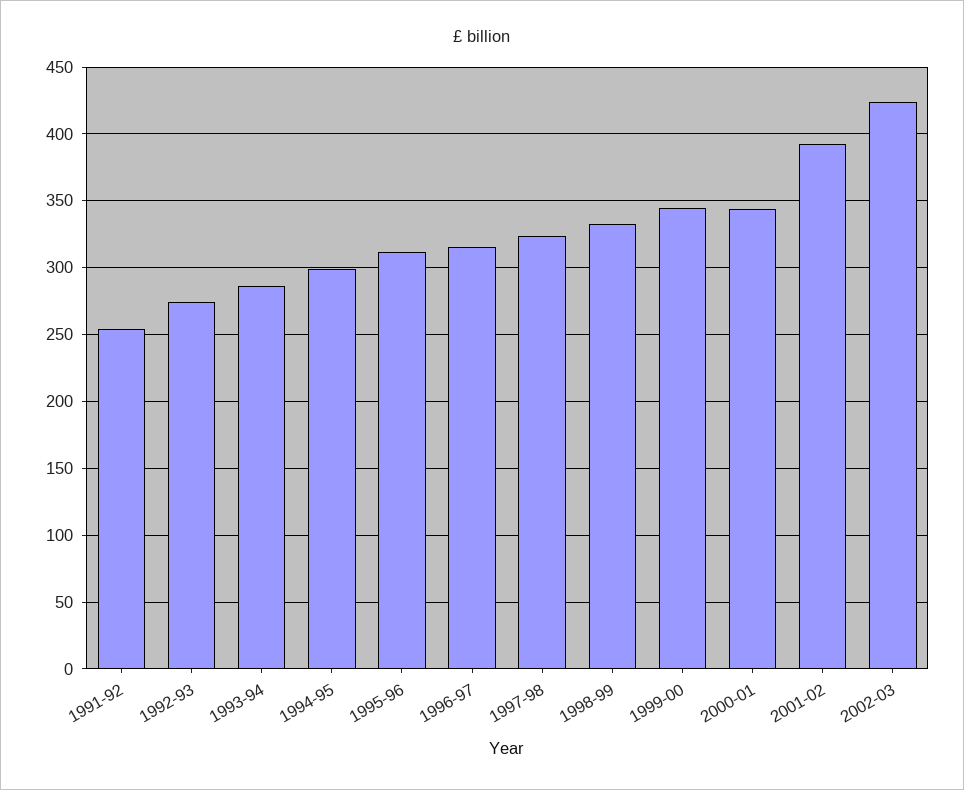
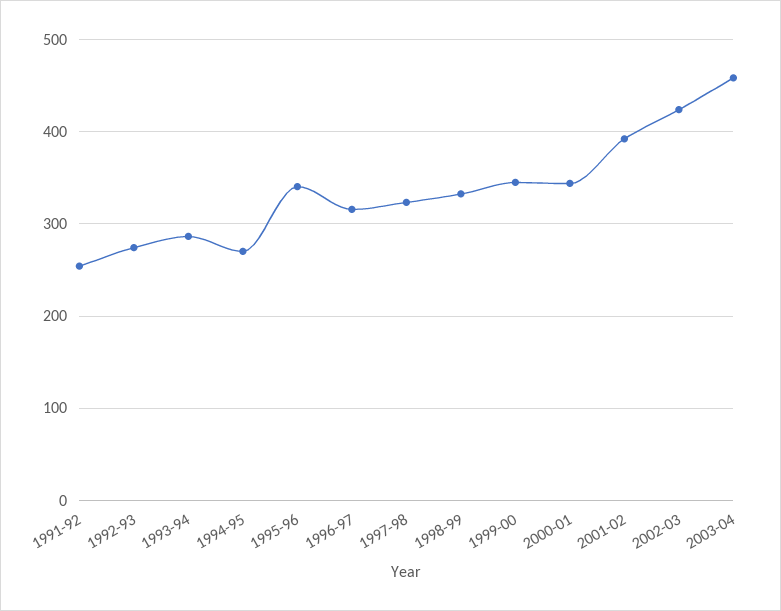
1994-95: 300 -> 270
1995-96: 310 -> 340
2003-04: none -> 460

